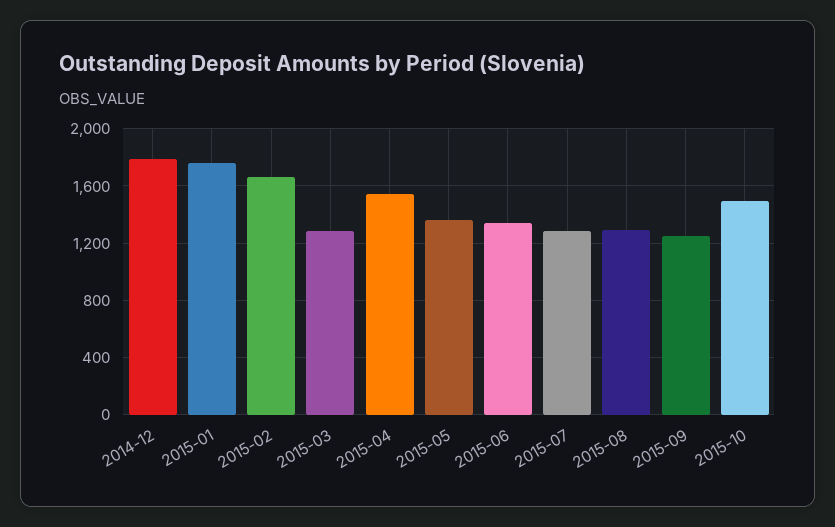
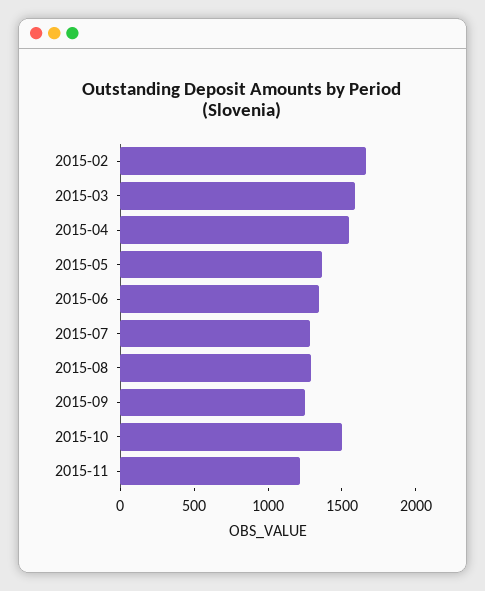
2014-12: 1800 -> none
2015-01: 1750 -> none
2015-03: 1300 -> 1600
2015-11: none -> 1200

